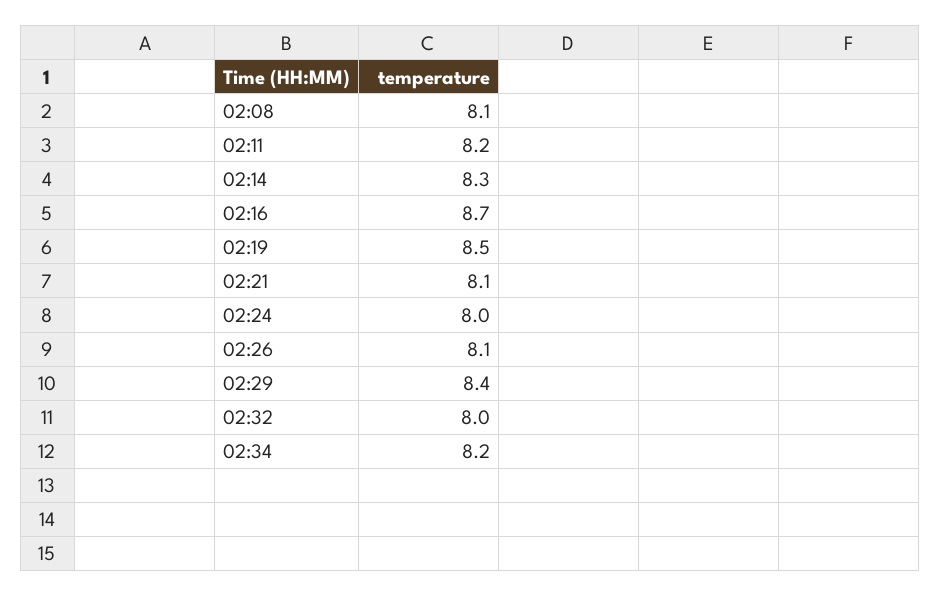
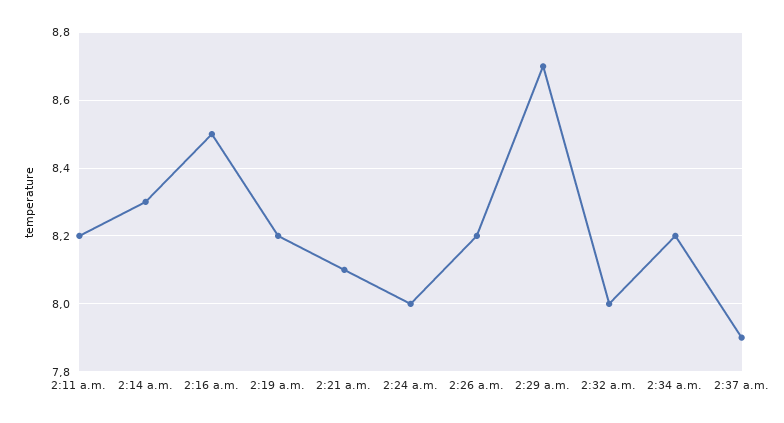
02:08: 8.1 -> none
02:16: 8.7 -> 8.5
02:19: 8.5 -> 8.2
02:26: 8.1 -> 8.2
02:29: 8.4 -> 8.7
2:37 a.m.: none -> 7.9

